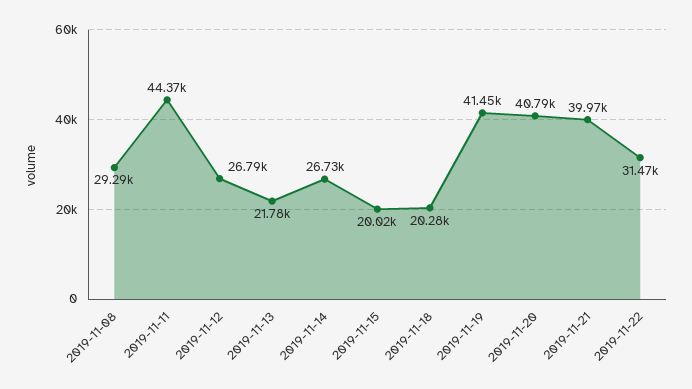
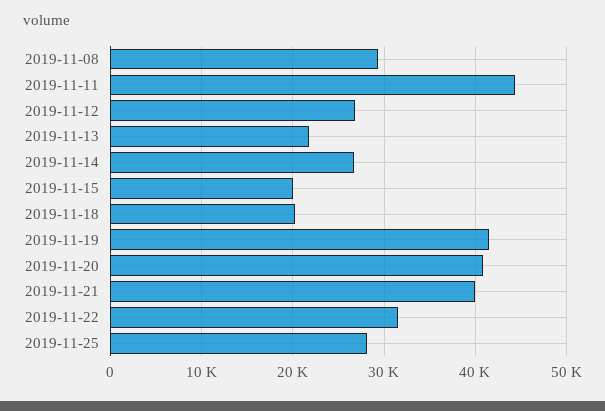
2019-11-25: none -> 28000

